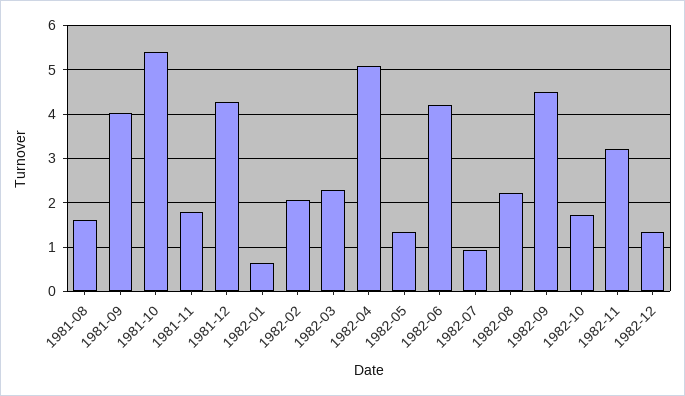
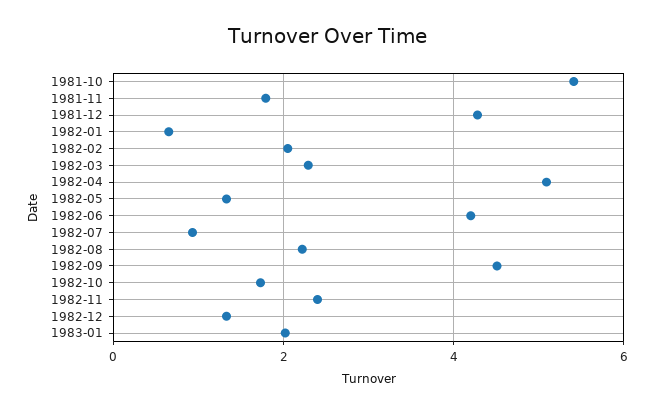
1981-08: 1.6 -> none
1981-09: 4 -> none
1982-11: 3.2 -> 2.4
1983-01: none -> 2

